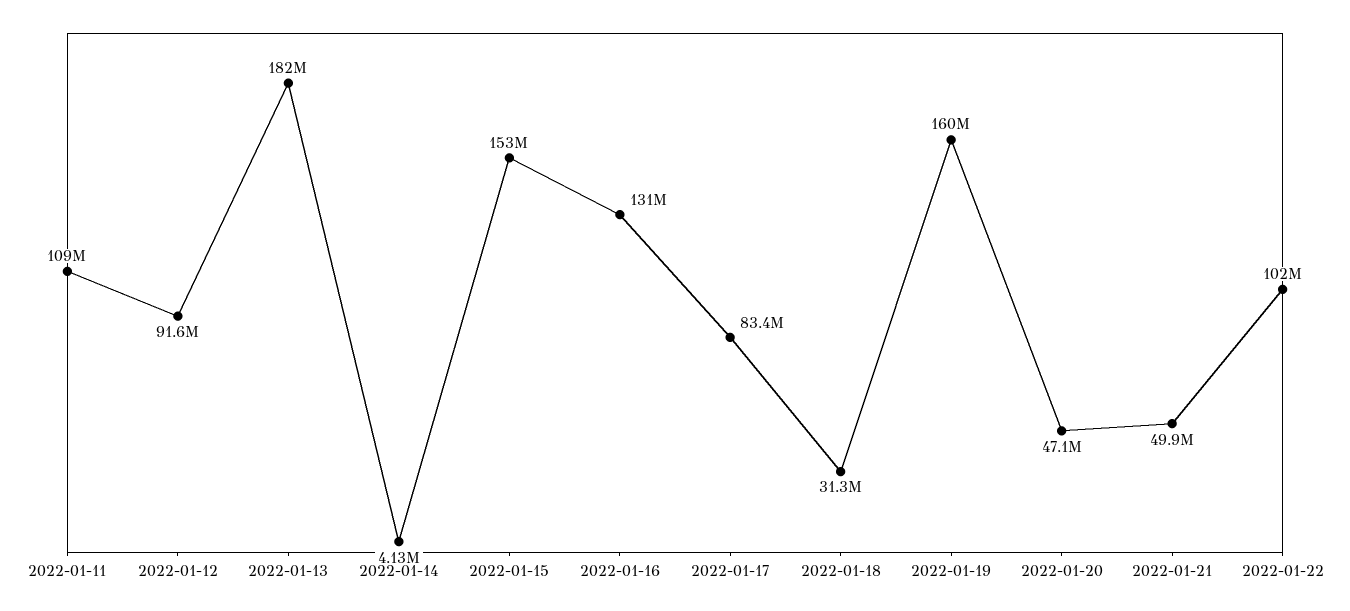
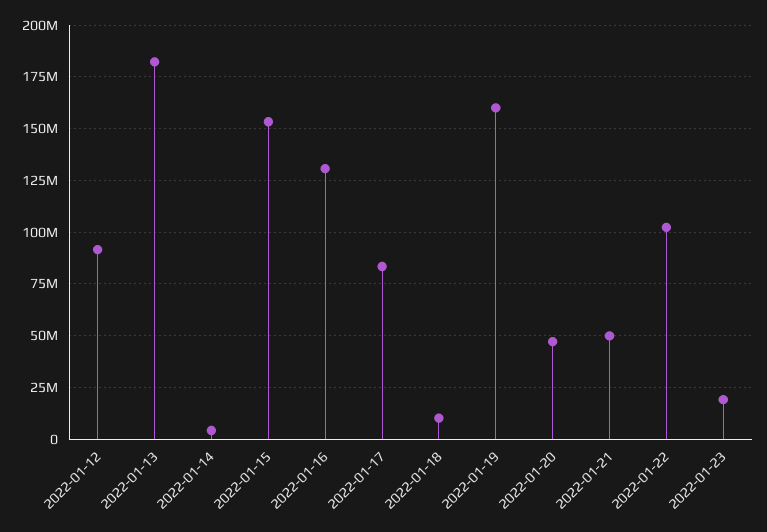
2022-01-11: 109000000 -> none
2022-01-18: 31300000 -> 10000000
2022-01-23: none -> 20000000

